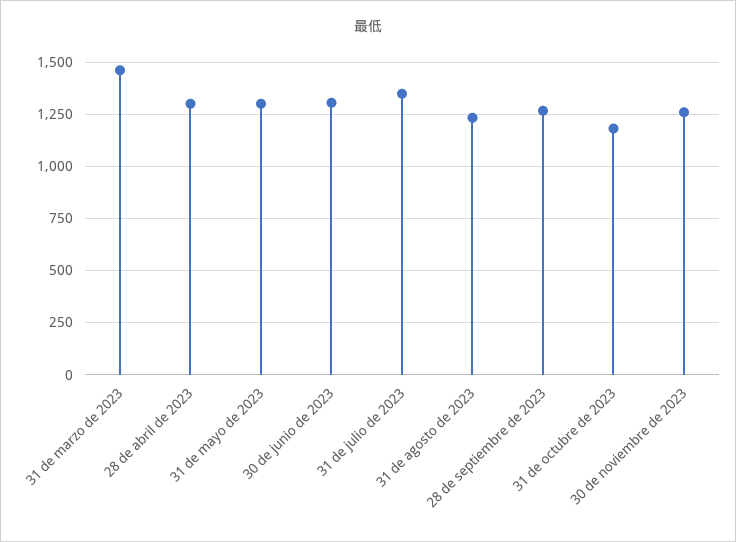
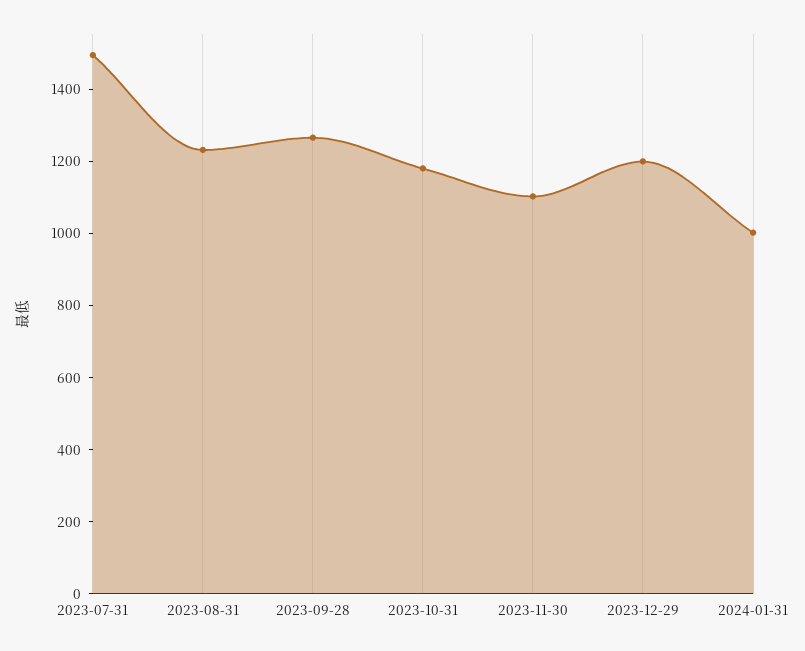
31 de marzo de 2023: 1450 -> none
28 de abril de 2023: 1300 -> none
31 de mayo de 2023: 1300 -> none
30 de junio de 2023: 1300 -> none
31 de julio de 2023: 1350 -> 1500
30 de noviembre de 2023: 1250 -> 1100
2023-12-29: none -> 1200
2024-01-31: none -> 1000

